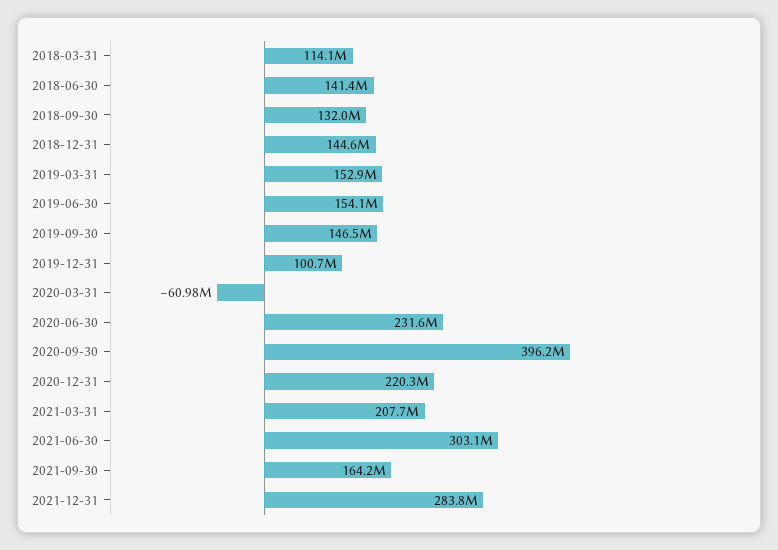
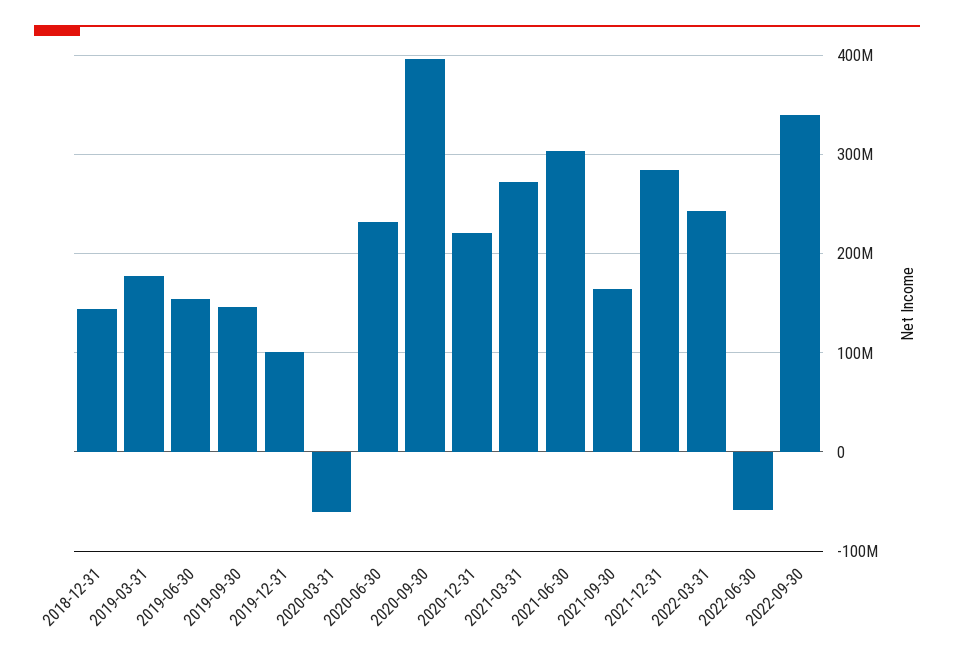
2018-03-31: 114100000 -> none
2018-06-30: 141400000 -> none
2018-09-30: 132000000 -> none
2019-03-31: 152900000 -> 180000000
2021-03-31: 207700000 -> 270000000
2022-03-31: none -> 240000000
2022-06-30: none -> -60000000
2022-09-30: none -> 340000000

